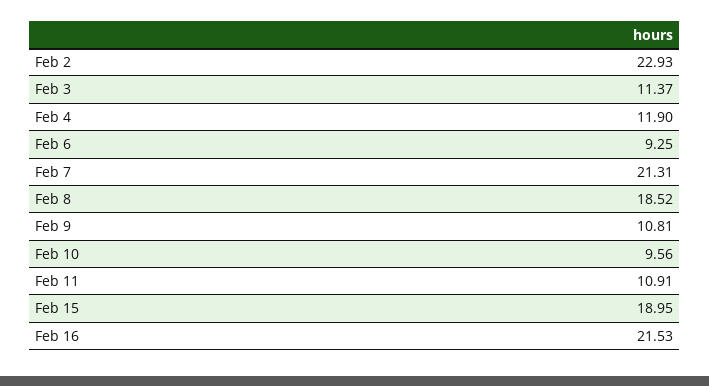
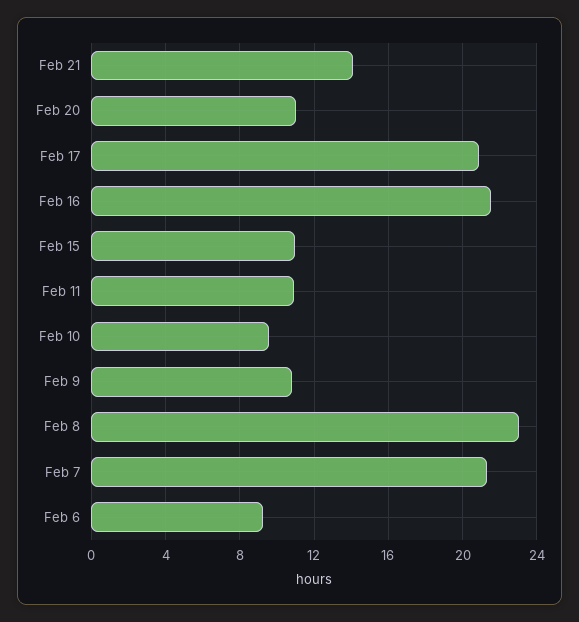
Feb 2: 22.93 -> none
Feb 3: 11.37 -> none
Feb 4: 11.9 -> none
Feb 8: 18.52 -> 23
Feb 15: 18.95 -> 11
Feb 21: none -> 14
Feb 20: none -> 11
Feb 17: none -> 21

